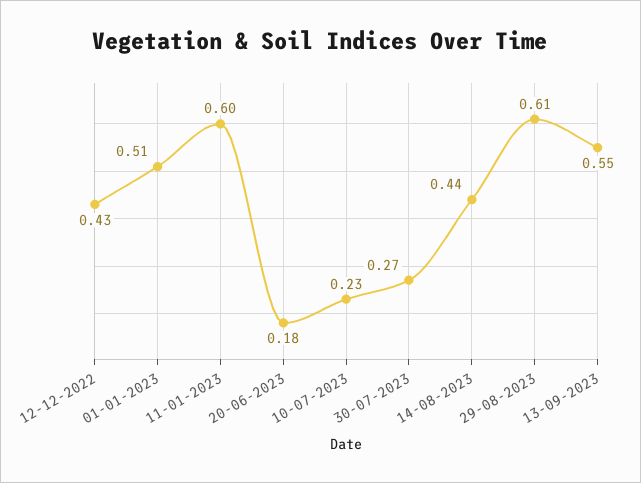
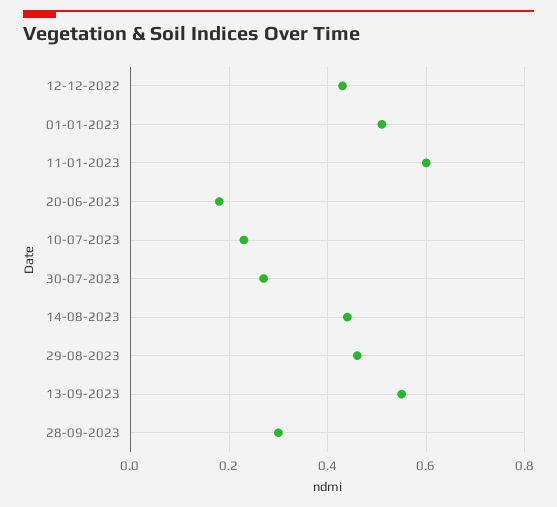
29-08-2023: 0.61 -> 0.45
28-09-2023: none -> 0.3

